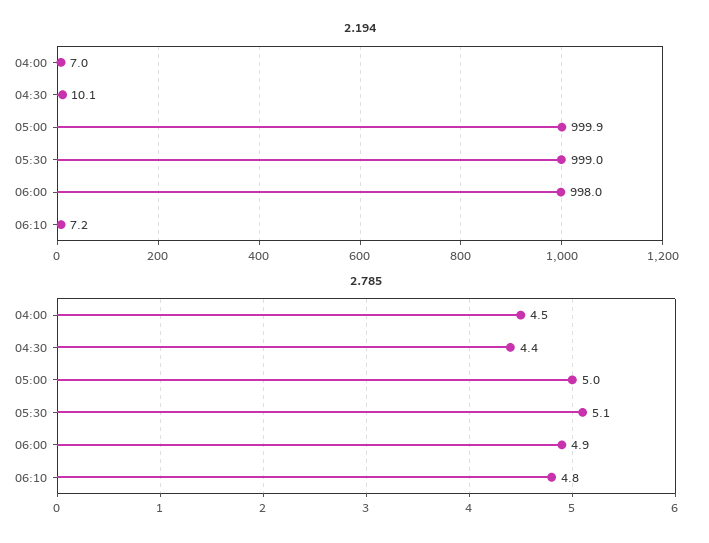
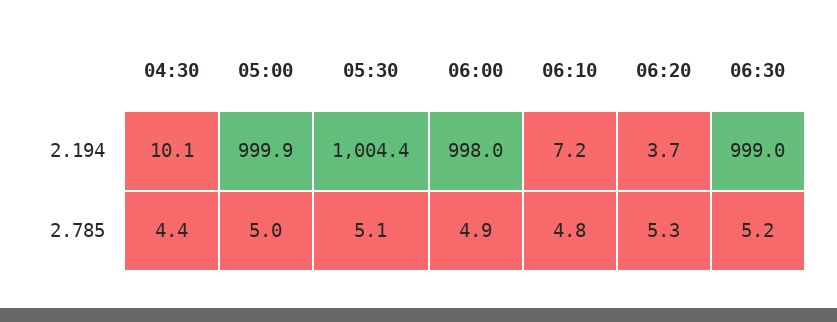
2.194, 04:00: 7 -> none
2.194, 05:30: 999 -> 1004.4
2.785, 04:00: 4.5 -> none
2.194, 06:20: none -> 3.7
2.194, 06:30: none -> 999
2.785, 06:20: none -> 5.3
2.785, 06:30: none -> 5.2

